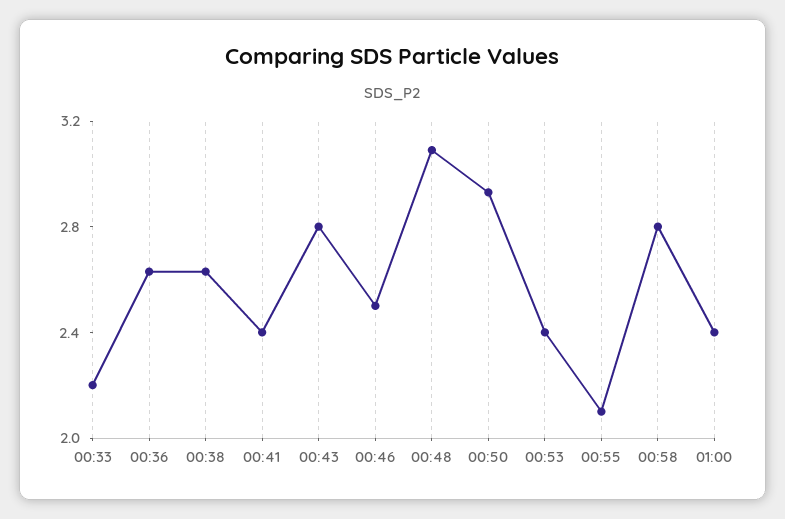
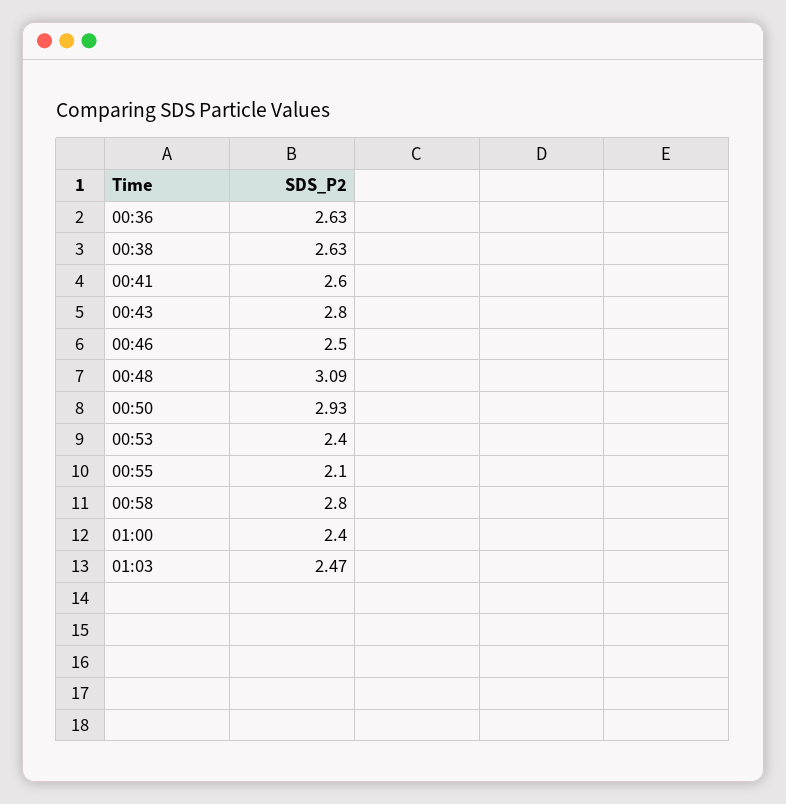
00:33: 2.2 -> none
00:41: 2.4 -> 2.6
01:03: none -> 2.47

